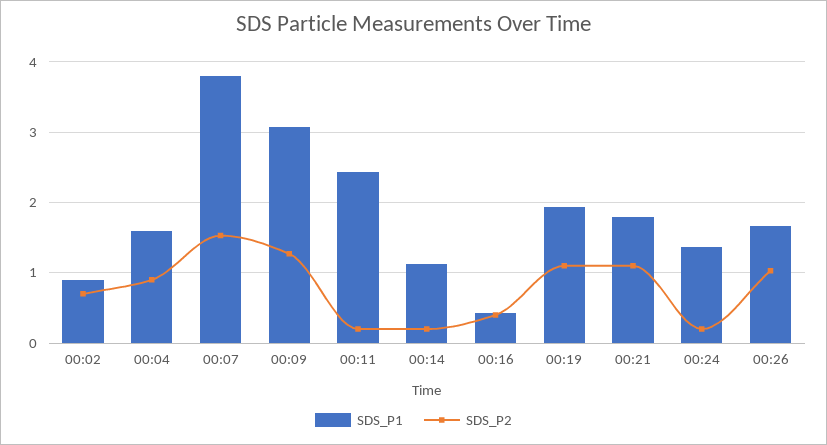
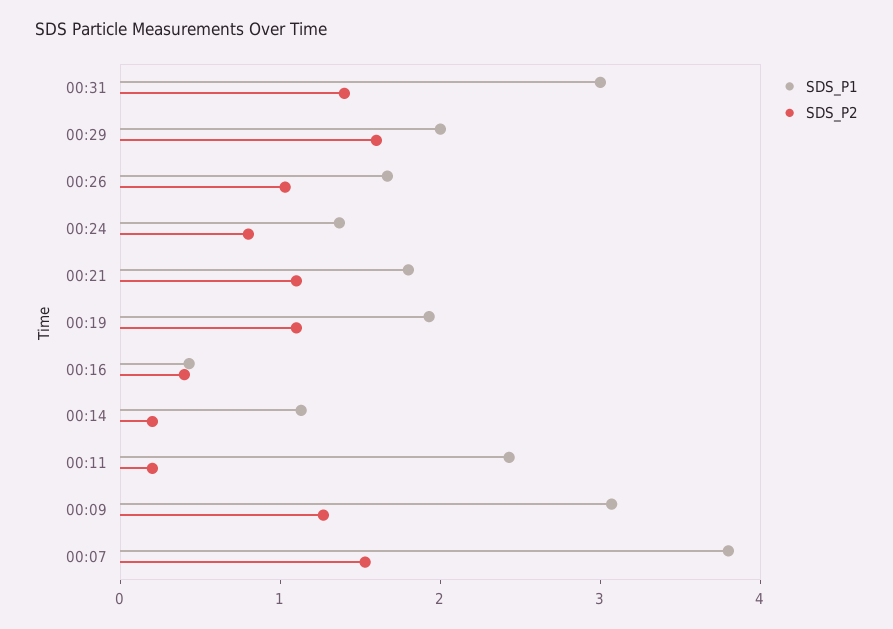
SDS_P1, 00:02: 0.9 -> none
SDS_P2, 00:02: 0.7 -> none
SDS_P1, 00:04: 1.6 -> none
SDS_P2, 00:04: 0.9 -> none
SDS_P2, 00:24: 0.2 -> 0.8
SDS_P1, 00:31: none -> 3
SDS_P2, 00:31: none -> 1.4
SDS_P1, 00:29: none -> 2
SDS_P2, 00:29: none -> 1.6

